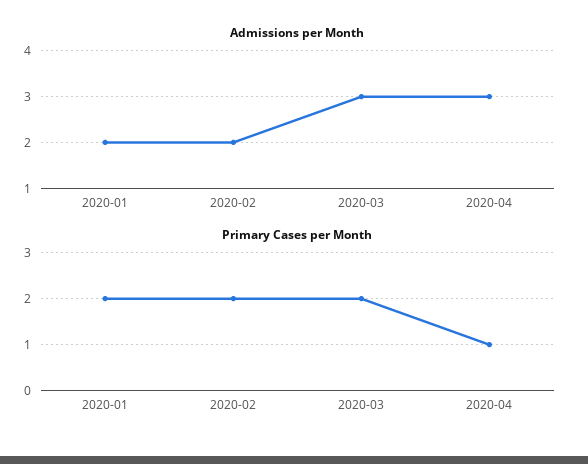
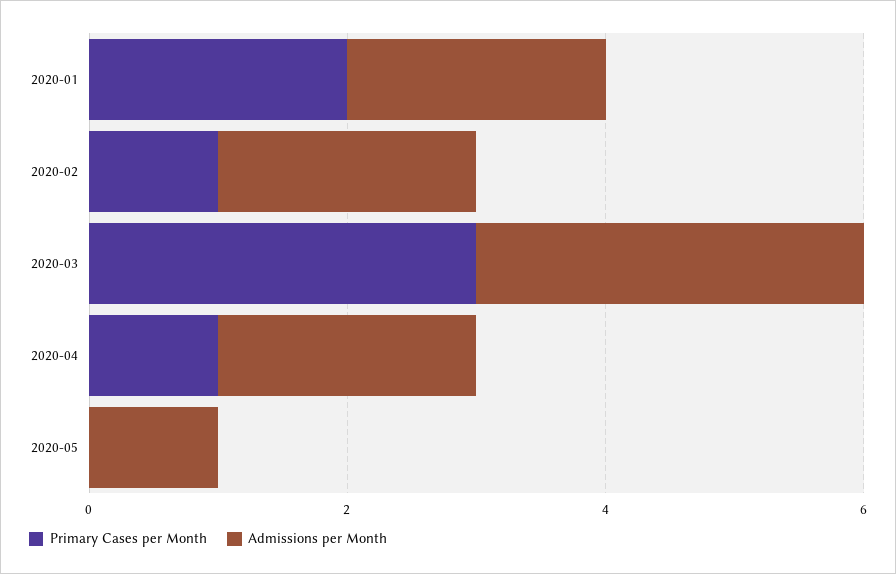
Admissions per Month, 2020-04: 3 -> 2
Primary Cases per Month, 2020-02: 2 -> 1
Primary Cases per Month, 2020-03: 2 -> 3
Primary Cases per Month, 2020-05: none -> 0
Admissions per Month, 2020-05: none -> 1

